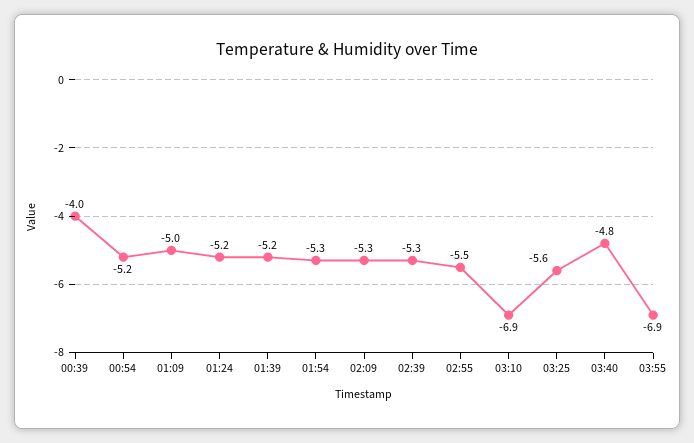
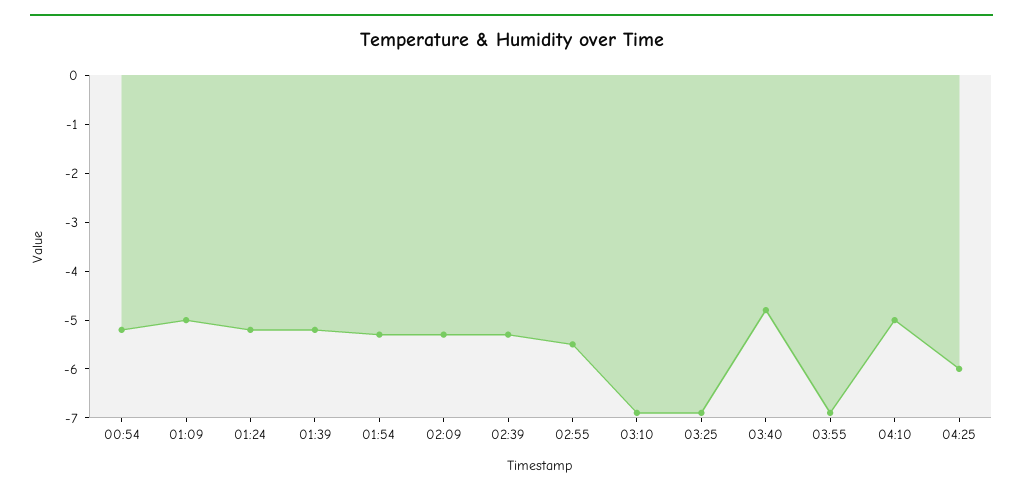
00:39: -4 -> none
03:25: -5.6 -> -7
04:10: none -> -5
04:25: none -> -6

